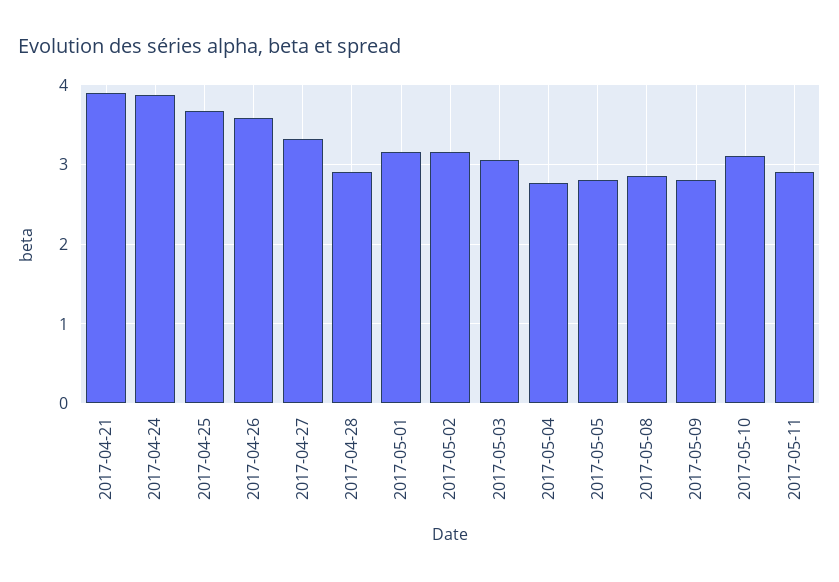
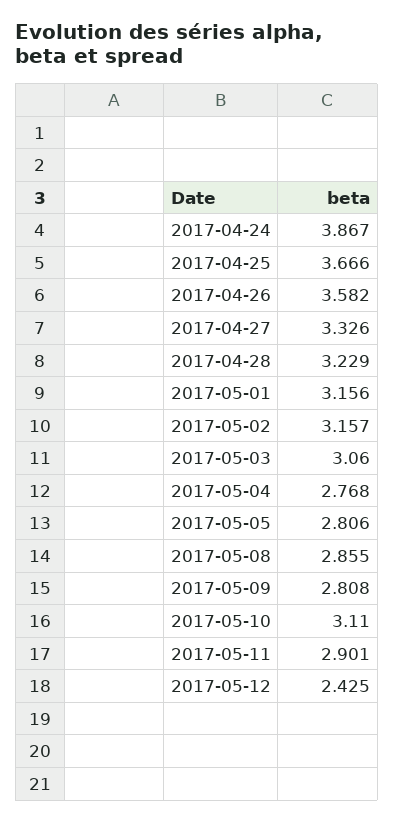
2017-04-21: 3.9 -> none
2017-04-28: 2.9 -> 3.229
2017-05-12: none -> 2.425

